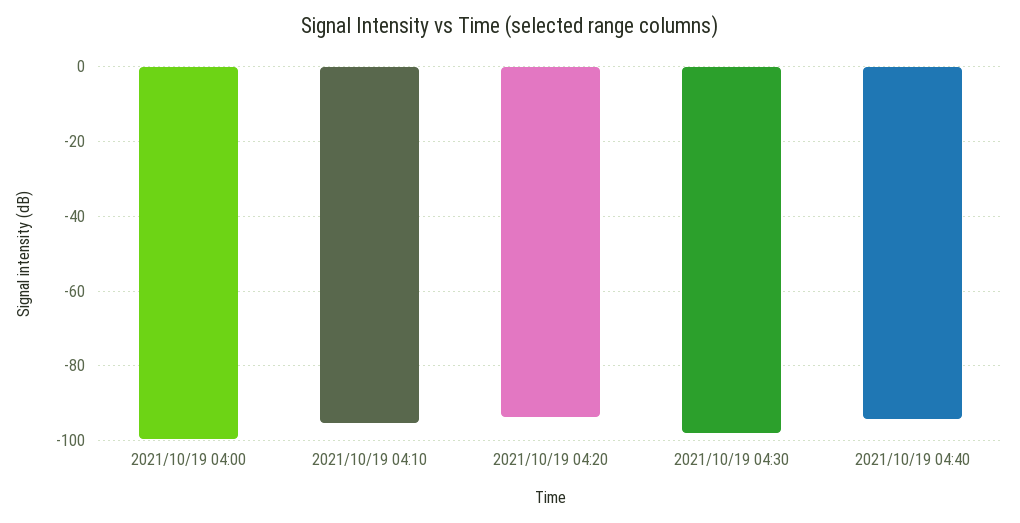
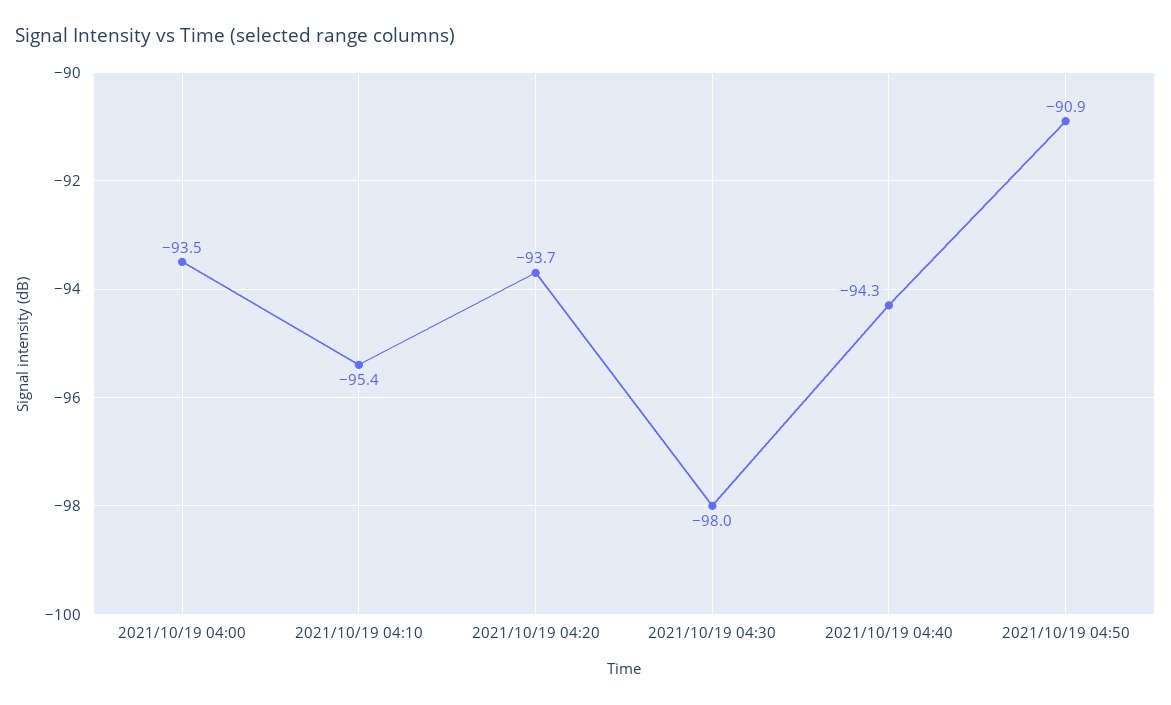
2021/10/19 04:00: -100 -> -93.5
2021/10/19 04:50: none -> -90.9

